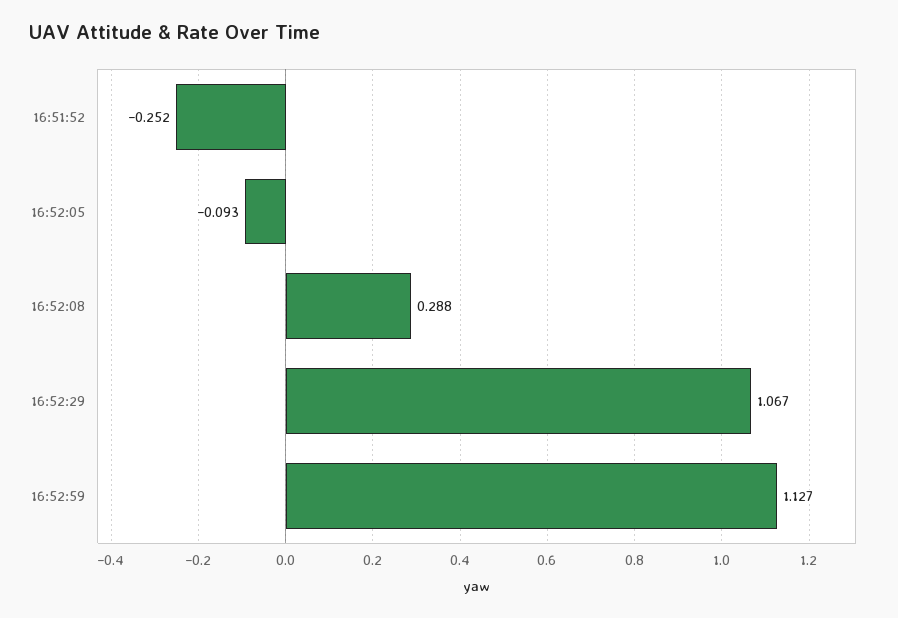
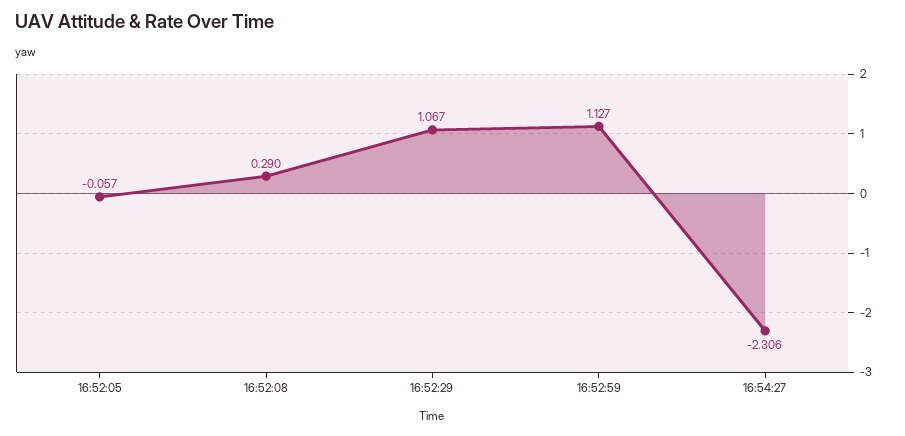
16:51:52: -0.252 -> none
16:52:05: -0.093 -> -0.057
16:52:08: 0.288 -> 0.29
16:54:27: none -> -2.306

